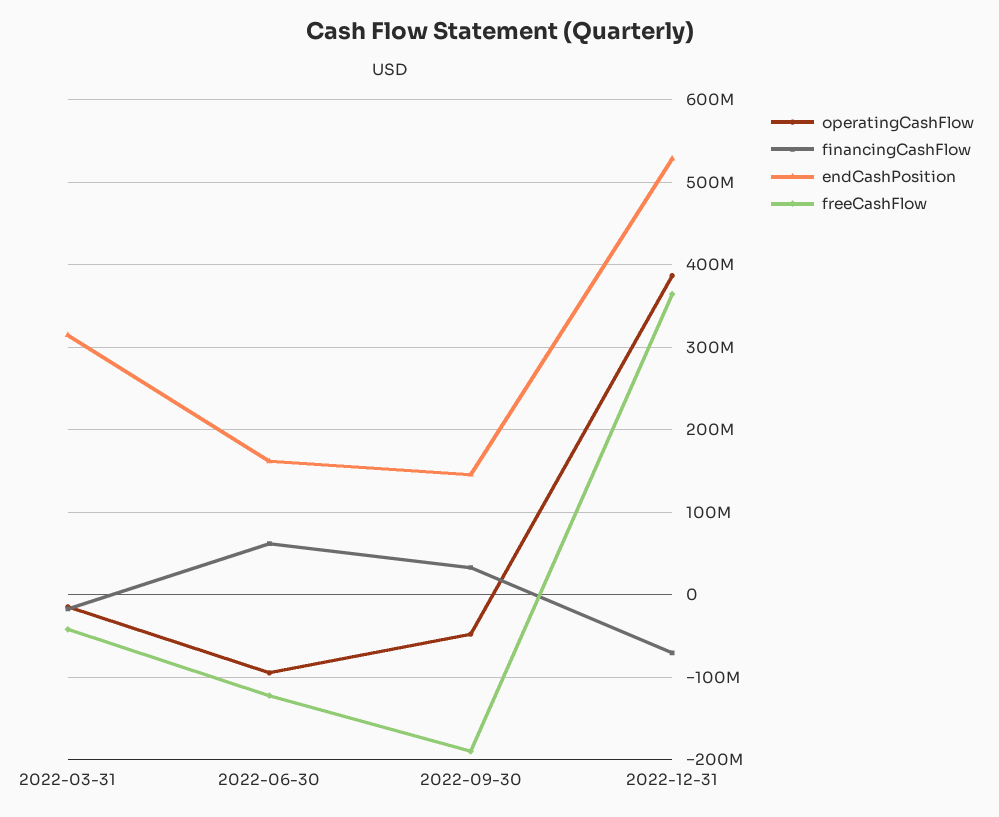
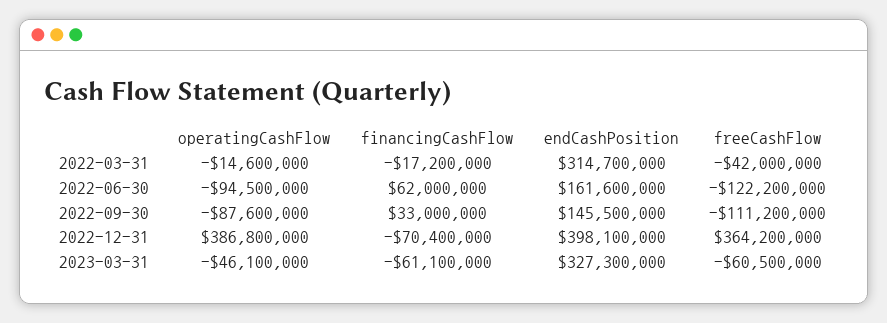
operatingCashFlow, 2022-09-30: -50000000 -> -87600000
freeCashFlow, 2022-09-30: -190000000 -> -111200000
endCashPosition, 2022-12-31: 530000000 -> 398100000
operatingCashFlow, 2023-03-31: none -> -46100000
financingCashFlow, 2023-03-31: none -> -61100000
endCashPosition, 2023-03-31: none -> 327300000
freeCashFlow, 2023-03-31: none -> -60500000

